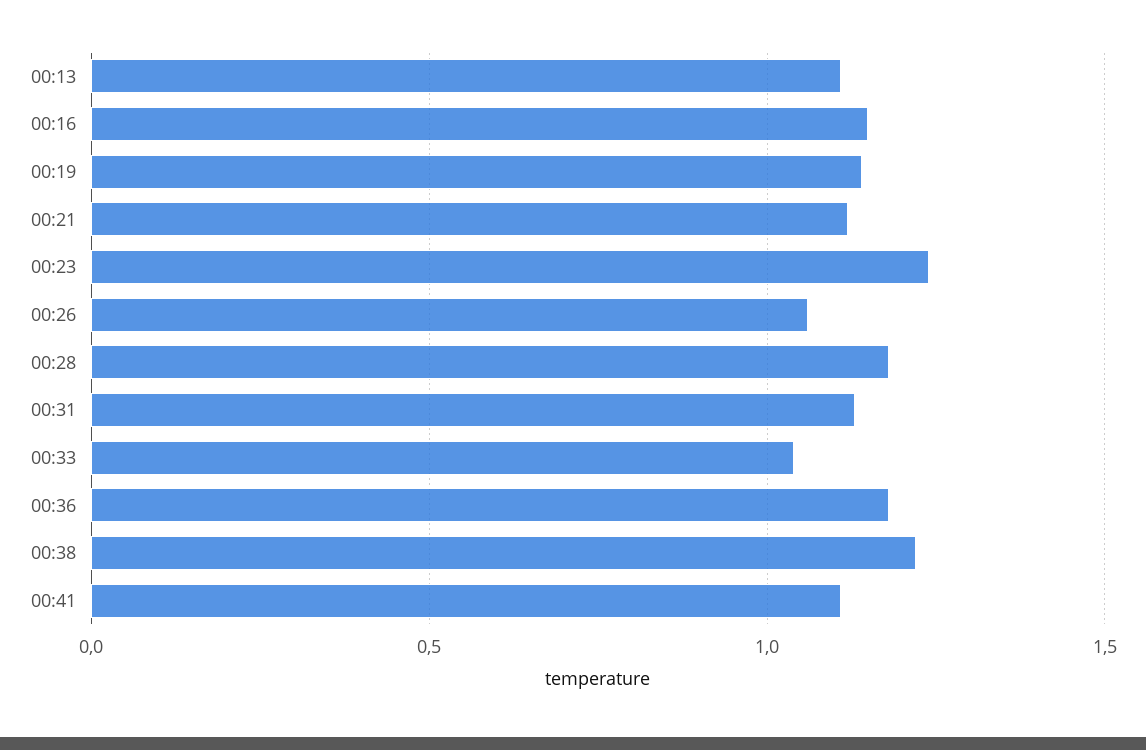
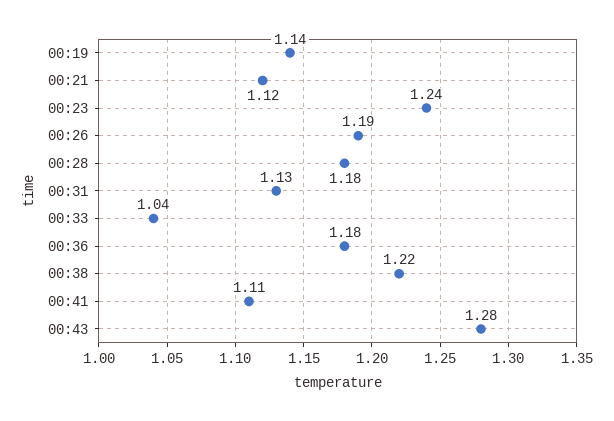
00:13: 1.1 -> none
00:16: 1.15 -> none
00:26: 1.05 -> 1.19
00:43: none -> 1.28

